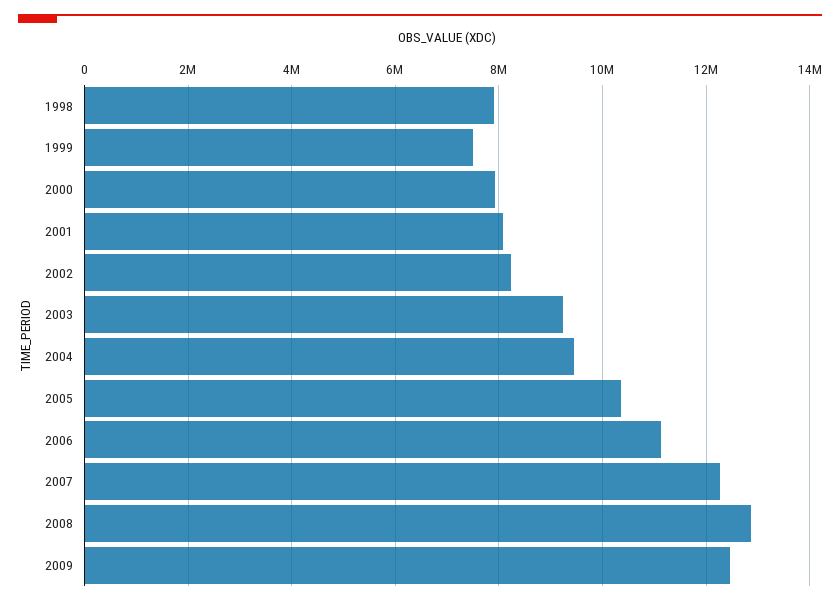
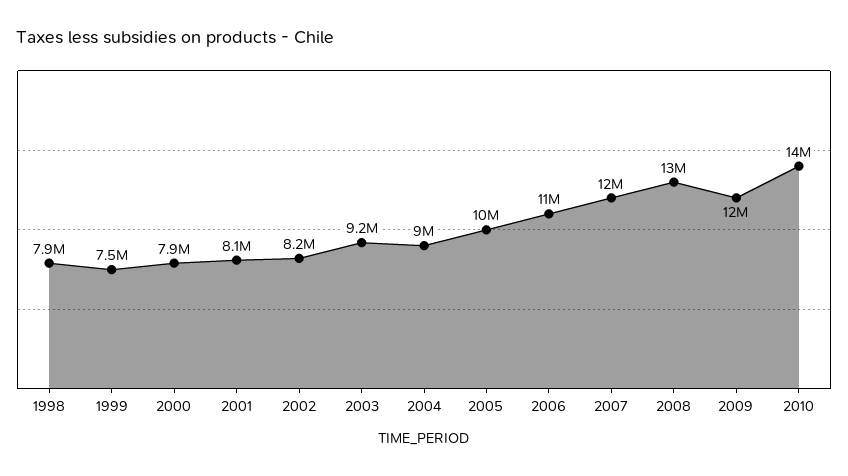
2004: 9400000 -> 9000000
2010: none -> 14000000

